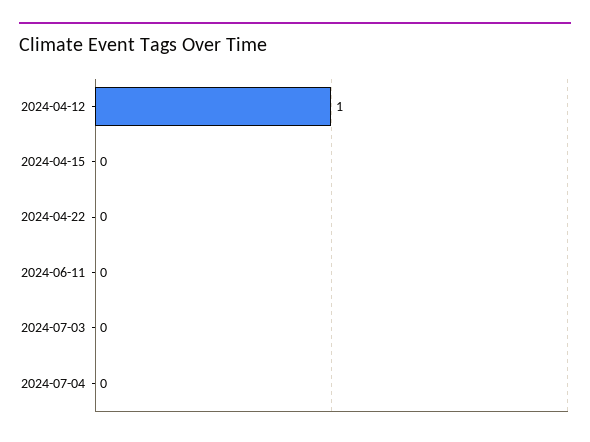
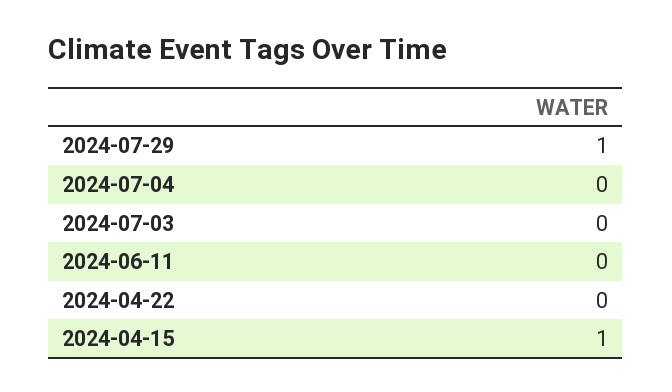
2024-04-12: 1 -> none
2024-04-15: 0 -> 1
2024-07-29: none -> 1

